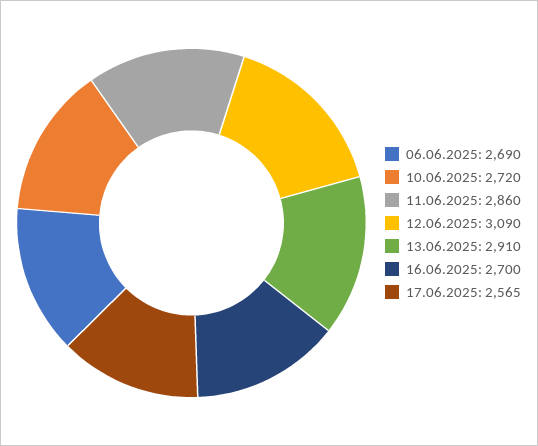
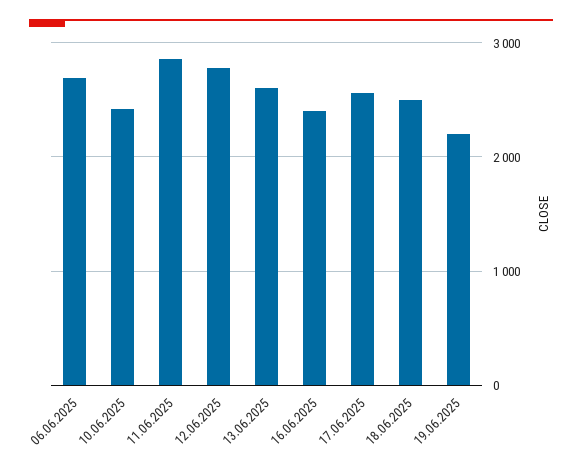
10.06.2025: 2720 -> 2400
12.06.2025: 3090 -> 2800
13.06.2025: 2910 -> 2600
16.06.2025: 2700 -> 2400
18.06.2025: none -> 2500
19.06.2025: none -> 2200

